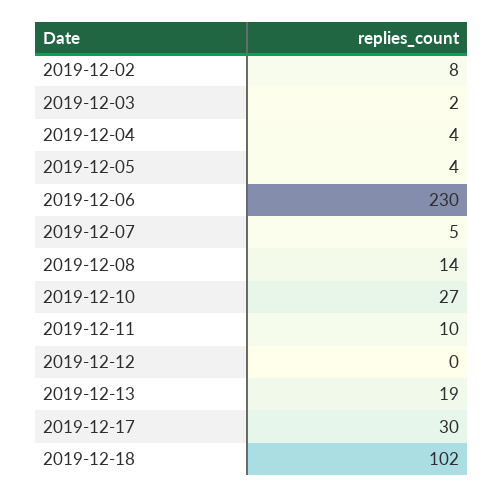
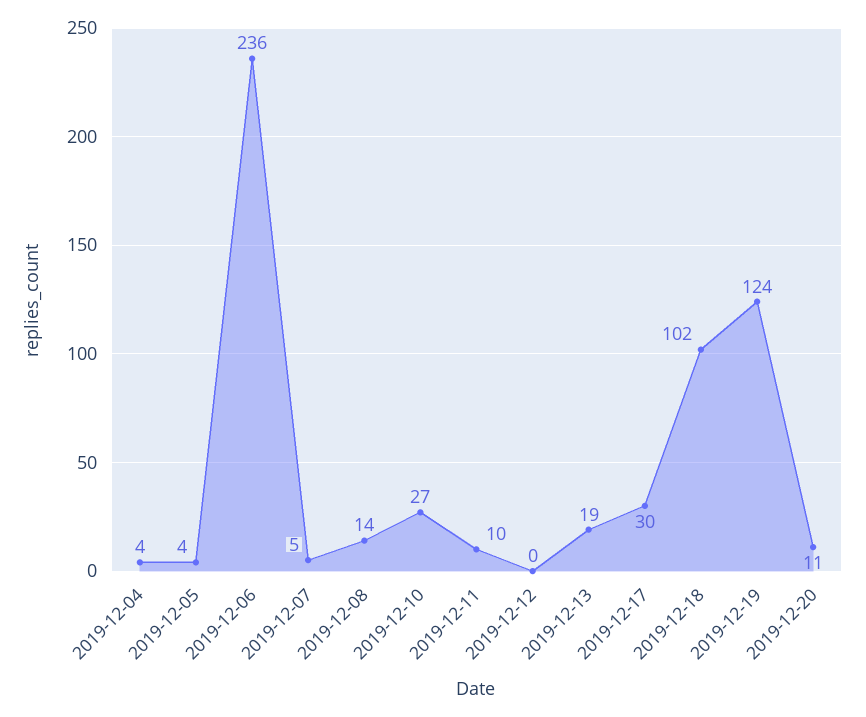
2019-12-02: 8 -> none
2019-12-03: 2 -> none
2019-12-06: 230 -> 236
2019-12-19: none -> 124
2019-12-20: none -> 11

